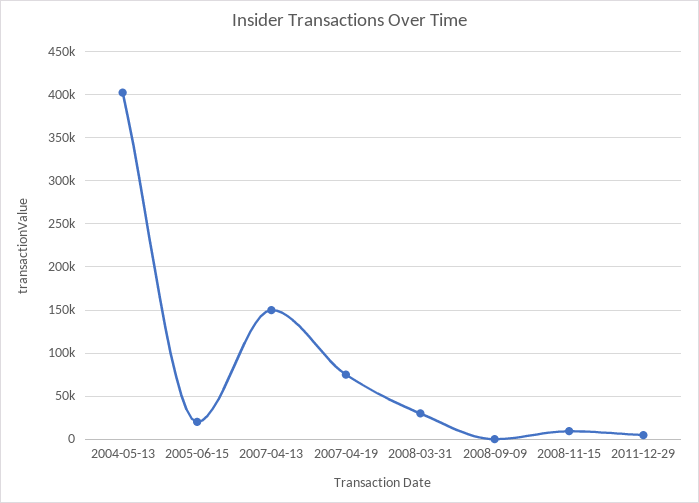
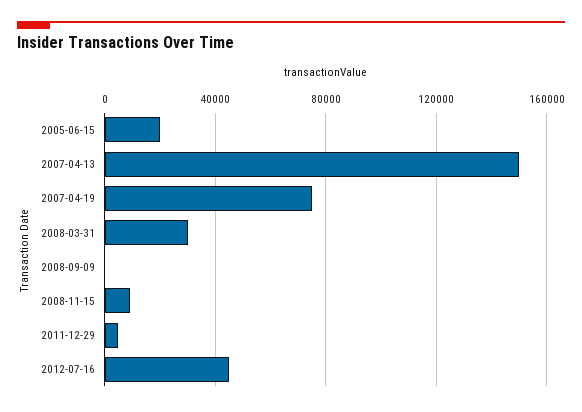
2004-05-13: 400000 -> none
2012-07-16: none -> 45000

